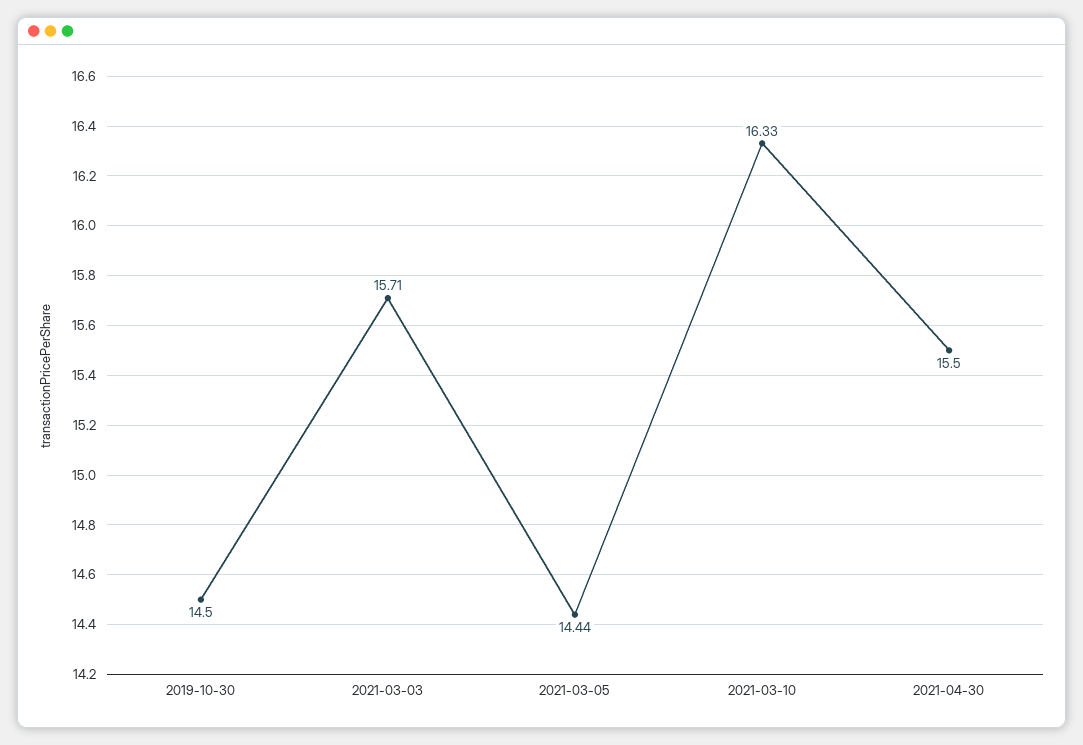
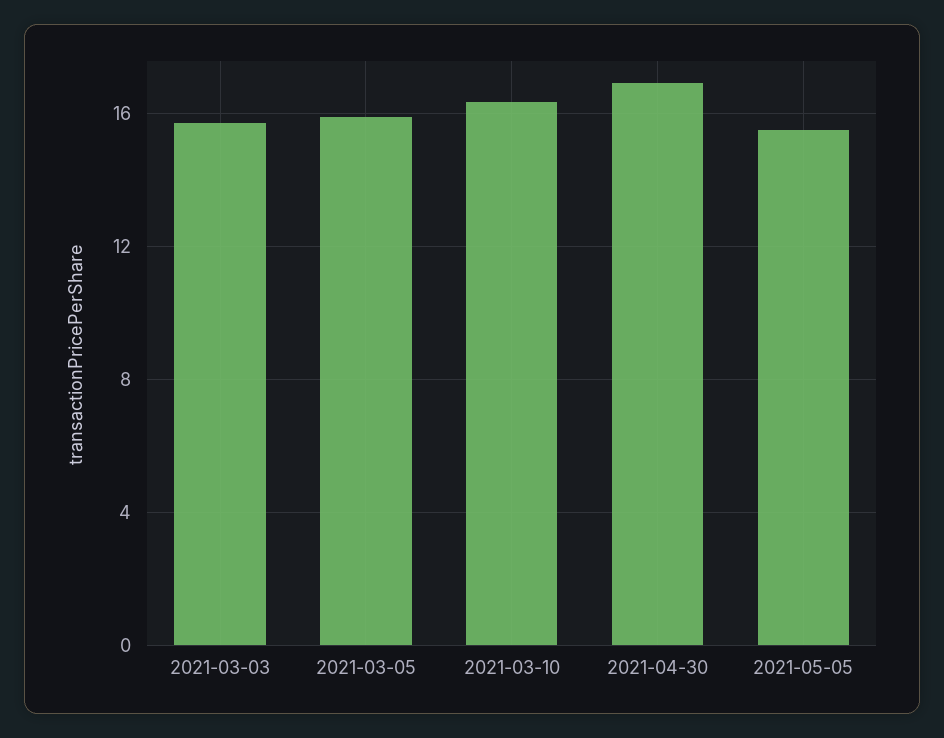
2019-10-30: 14.5 -> none
2021-03-05: 14.44 -> 16
2021-04-30: 15.5 -> 17
2021-05-05: none -> 15.5

